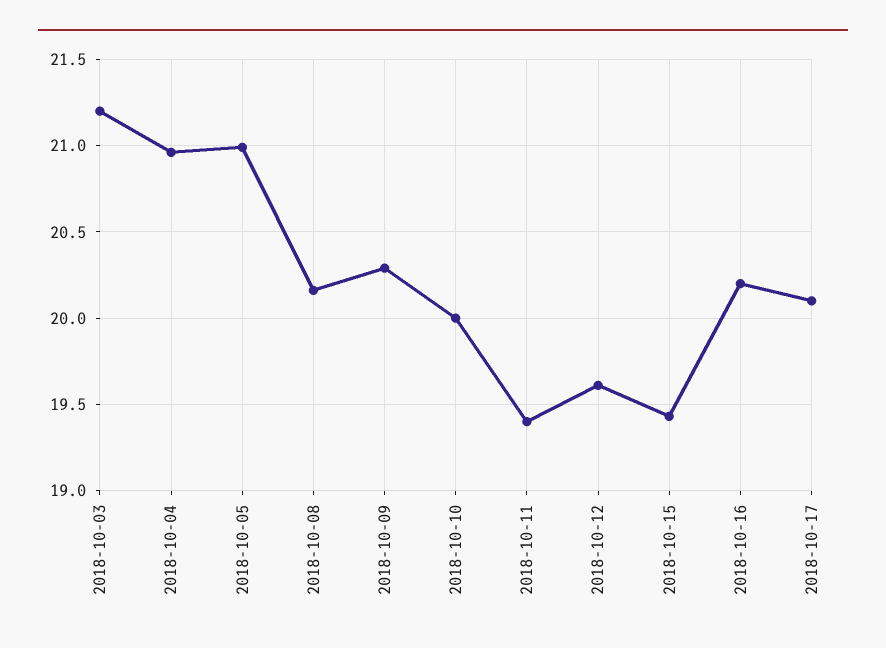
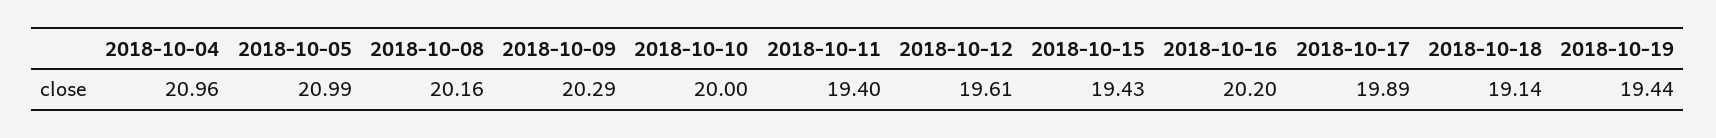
2018-10-03: 21.2 -> none
2018-10-17: 20.1 -> 19.89
2018-10-18: none -> 19.14
2018-10-19: none -> 19.44

